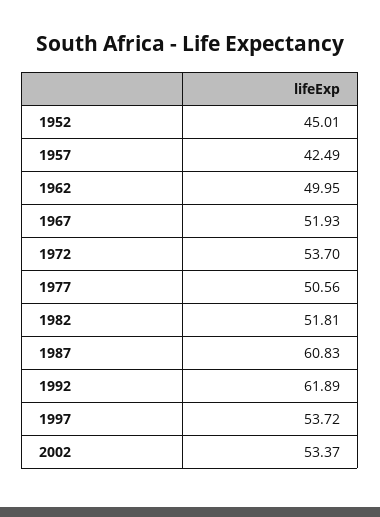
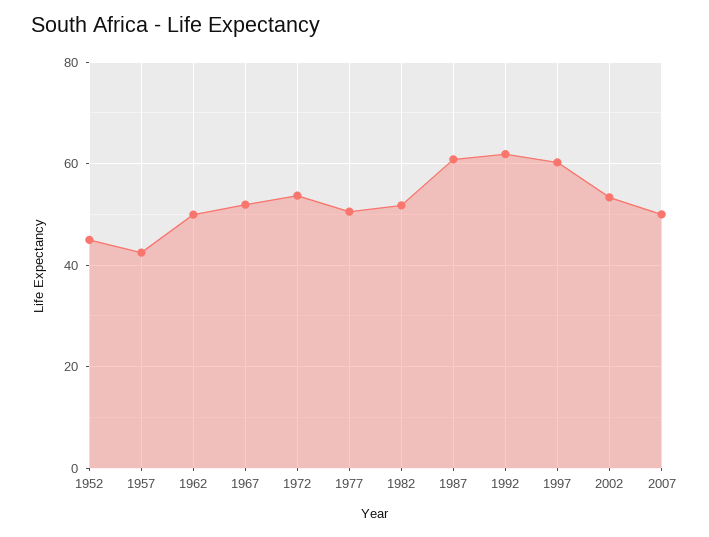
1997: 53.72 -> 60
2007: none -> 50

